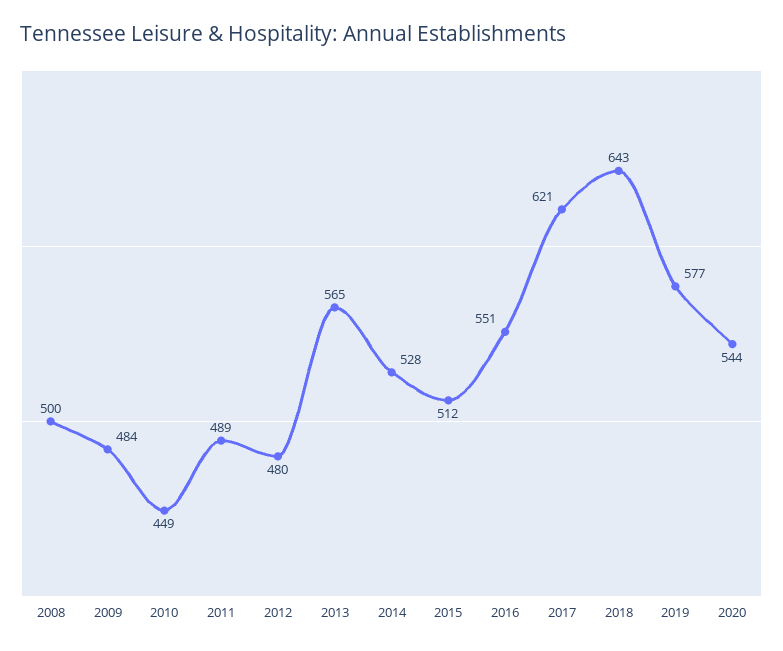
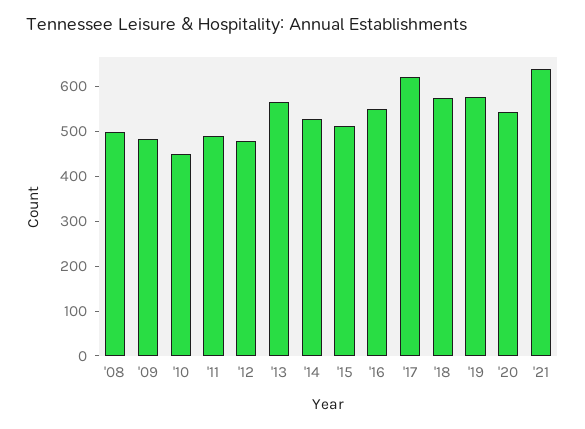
2018: 643 -> 580
'21: none -> 640

